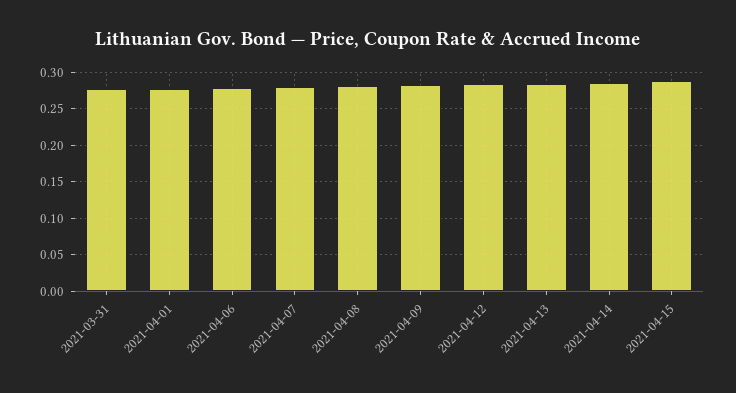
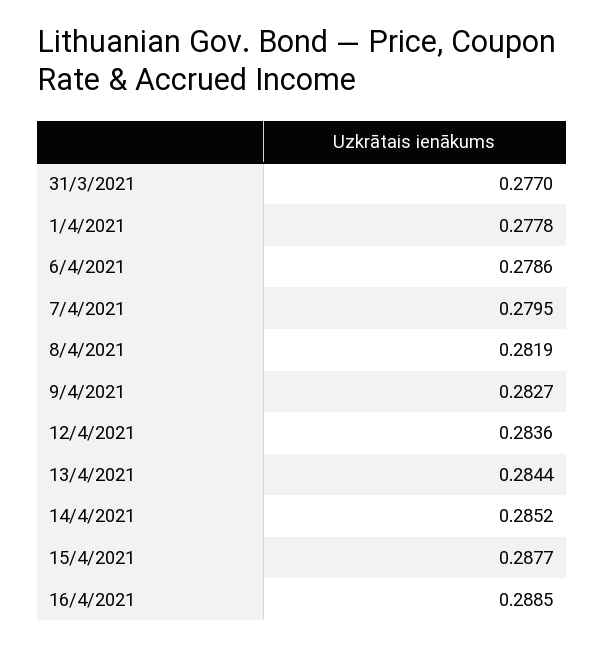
16/4/2021: none -> 0.2885

